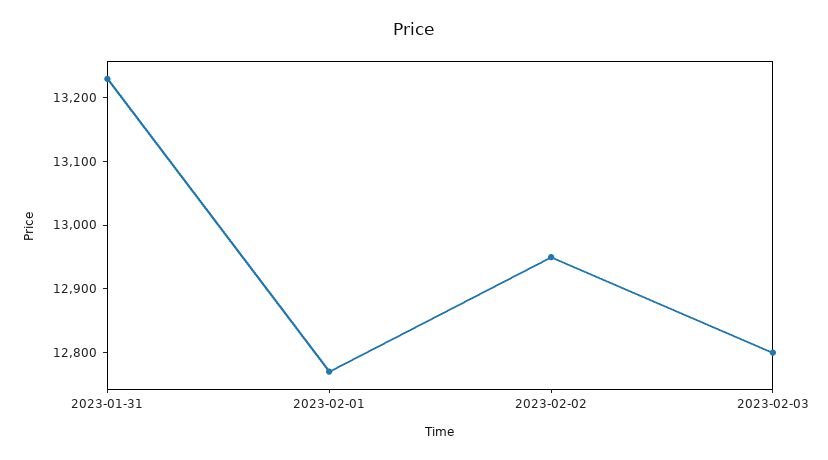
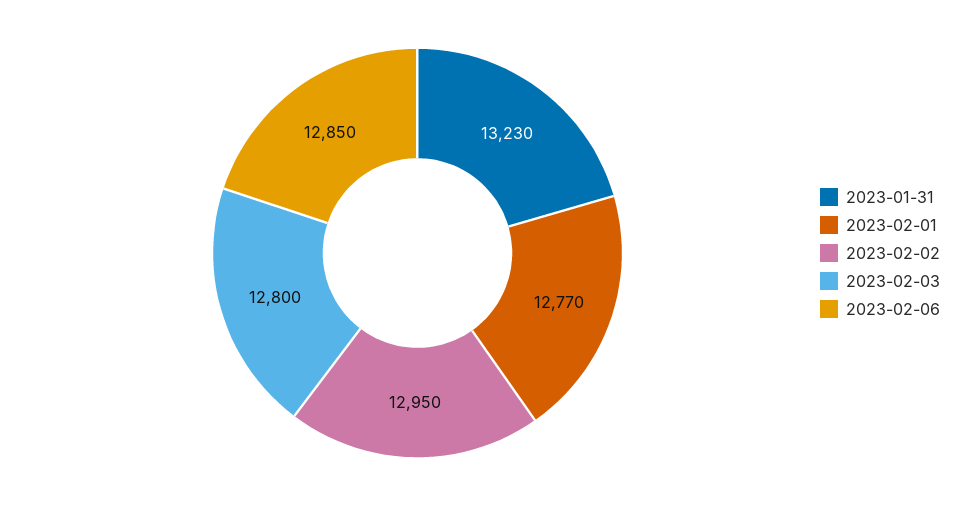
2023-02-06: none -> 12850

